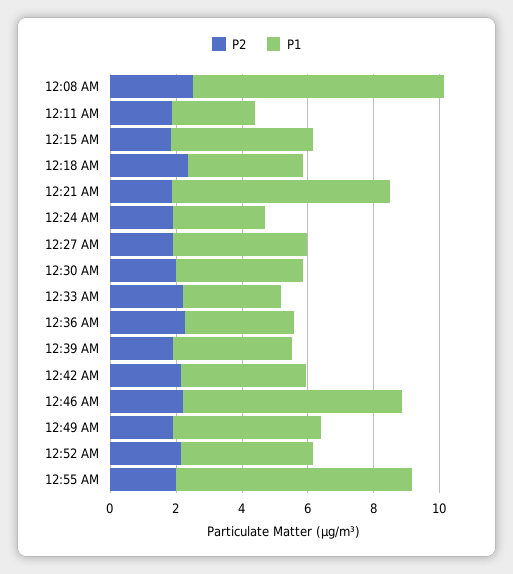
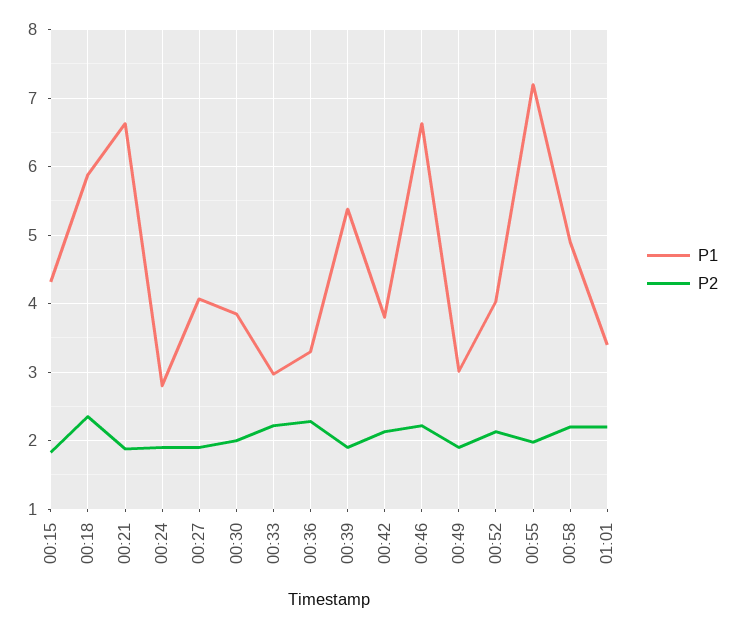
P2, 12:08 AM: 2.5 -> none
P1, 12:08 AM: 7.5 -> none
P2, 12:11 AM: 2 -> none
P1, 12:11 AM: 2.5 -> none
P1, 12:18 AM: 3.5 -> 5.9
P1, 12:39 AM: 3.5 -> 5.4
P1, 12:49 AM: 4.5 -> 3
P1, 00:58: none -> 4.9
P2, 00:58: none -> 2.2
P1, 01:01: none -> 3.4
P2, 01:01: none -> 2.2

